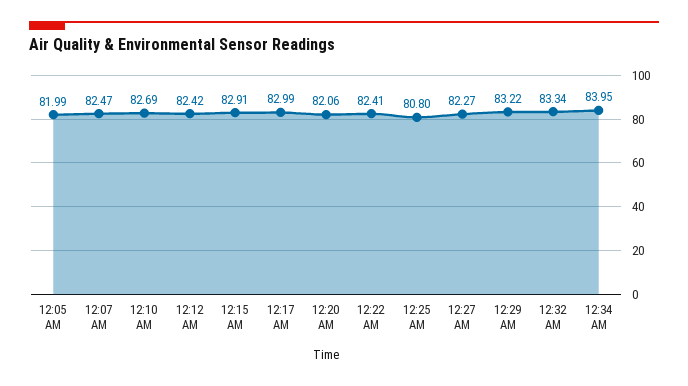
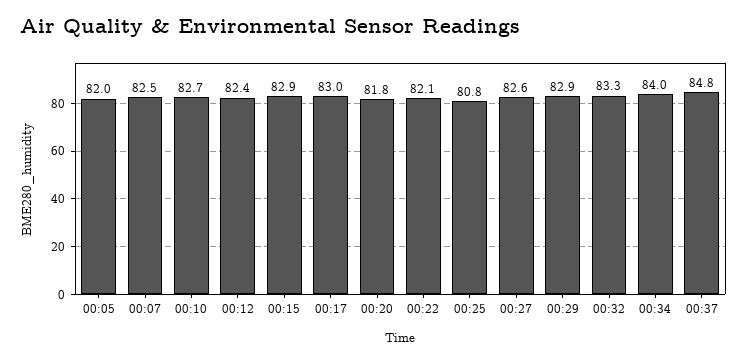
12:20 AM: 82.06 -> 81.8
12:22 AM: 82.41 -> 82.1
12:27 AM: 82.27 -> 82.6
12:29 AM: 83.22 -> 82.9
00:37: none -> 84.8

